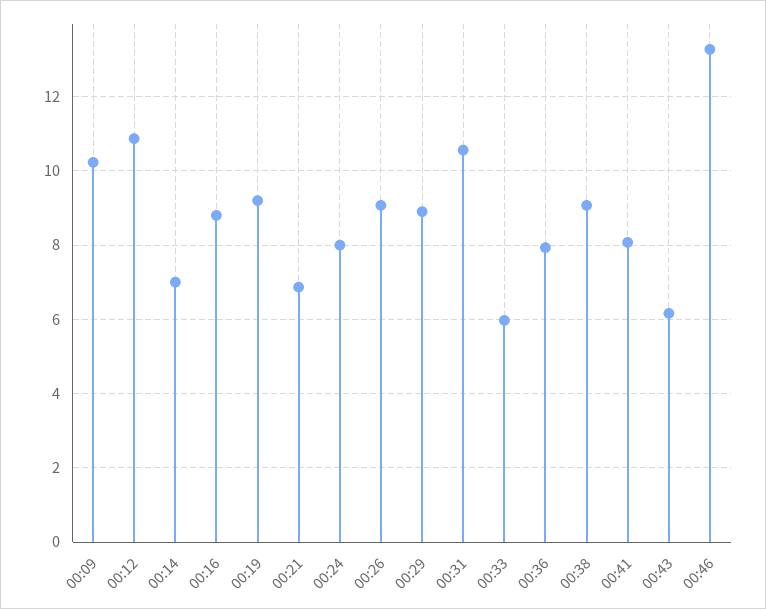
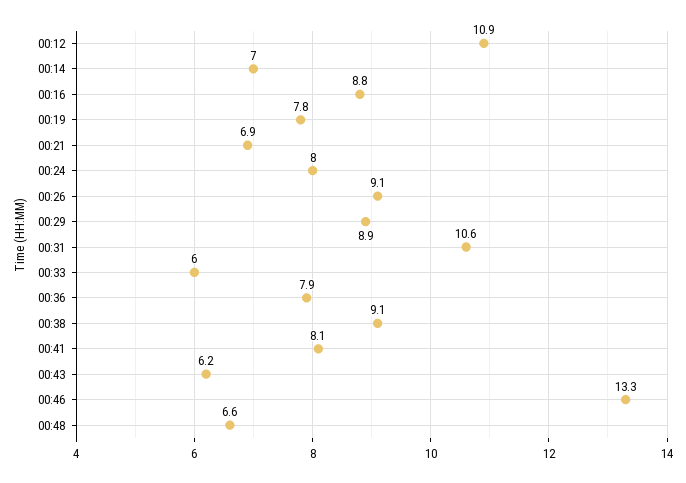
00:09: 10.2 -> none
00:19: 9.2 -> 7.8
00:48: none -> 6.6

